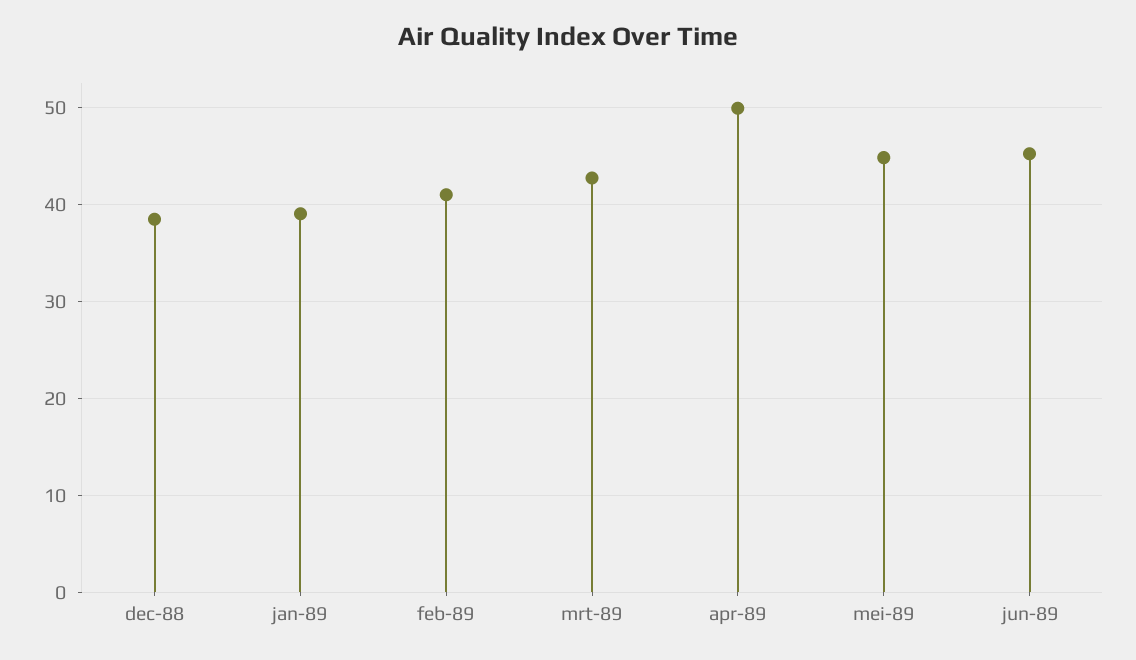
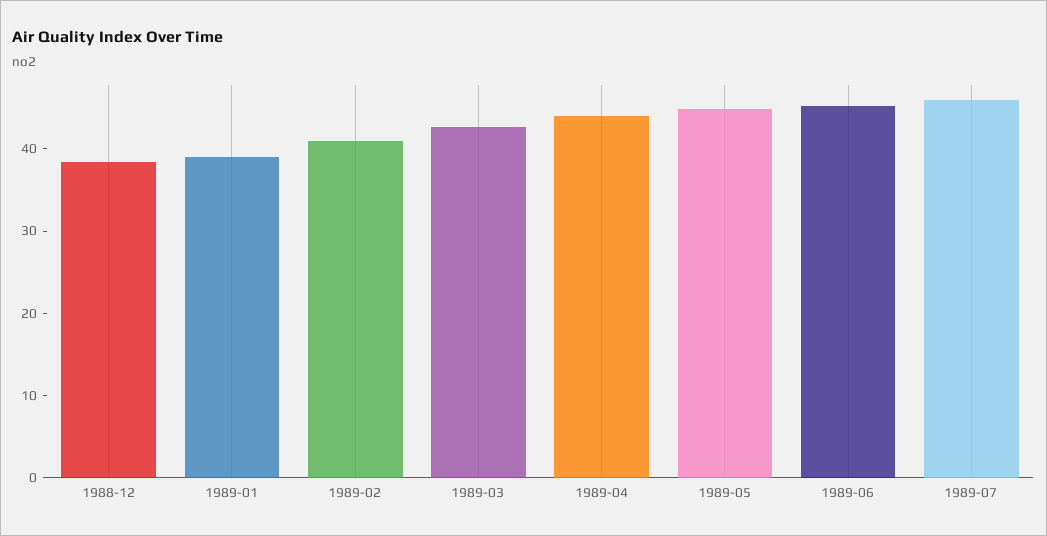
apr-89: 50 -> 44
1989-07: none -> 46

